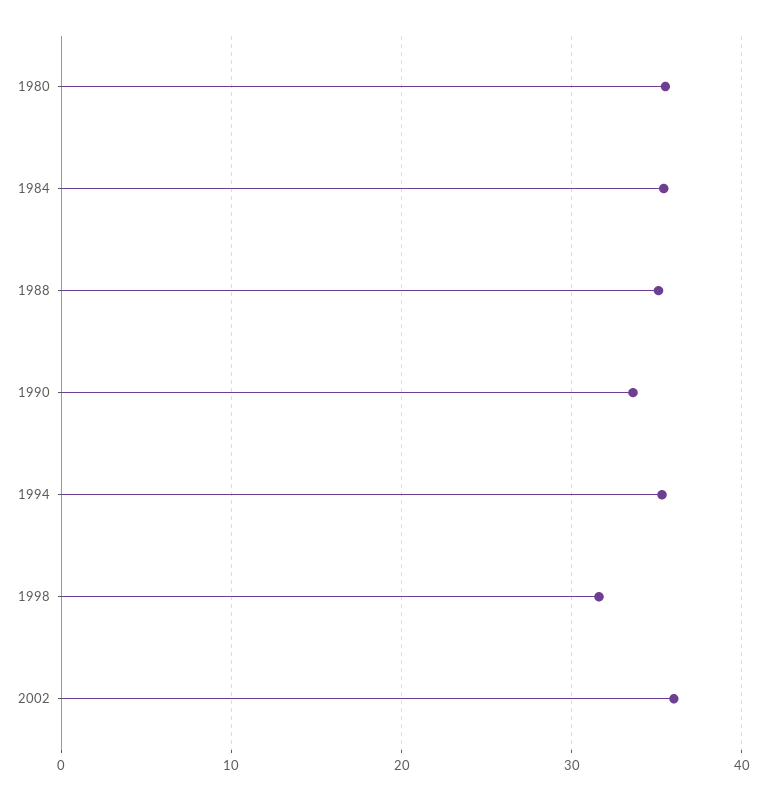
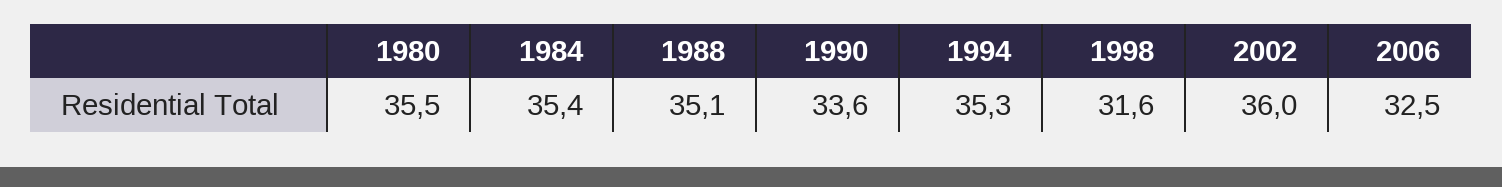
2006: none -> 32.5

